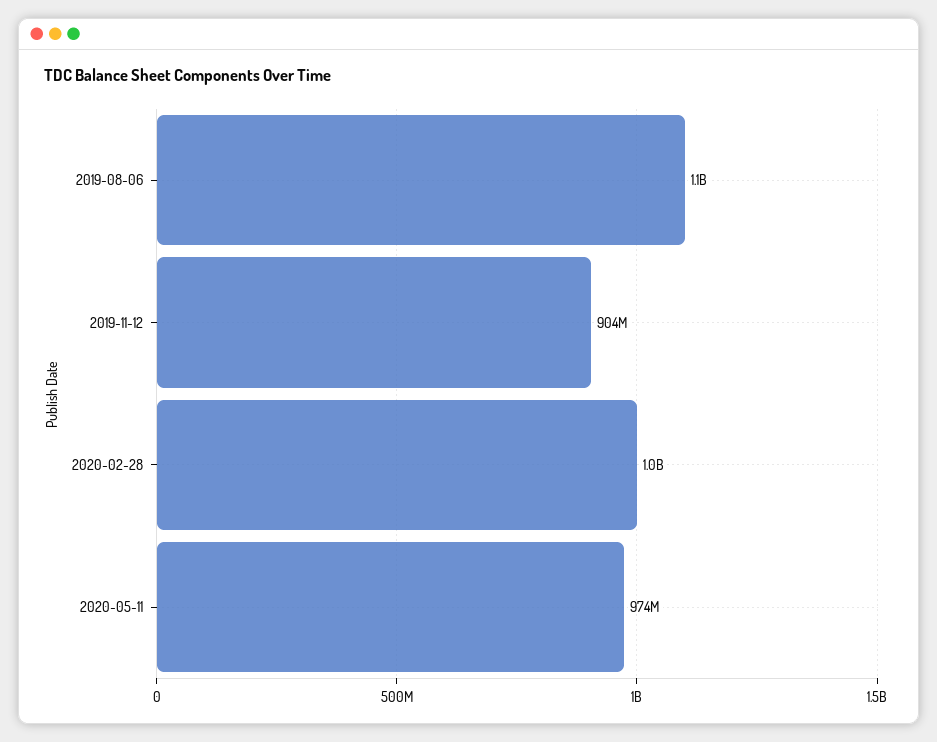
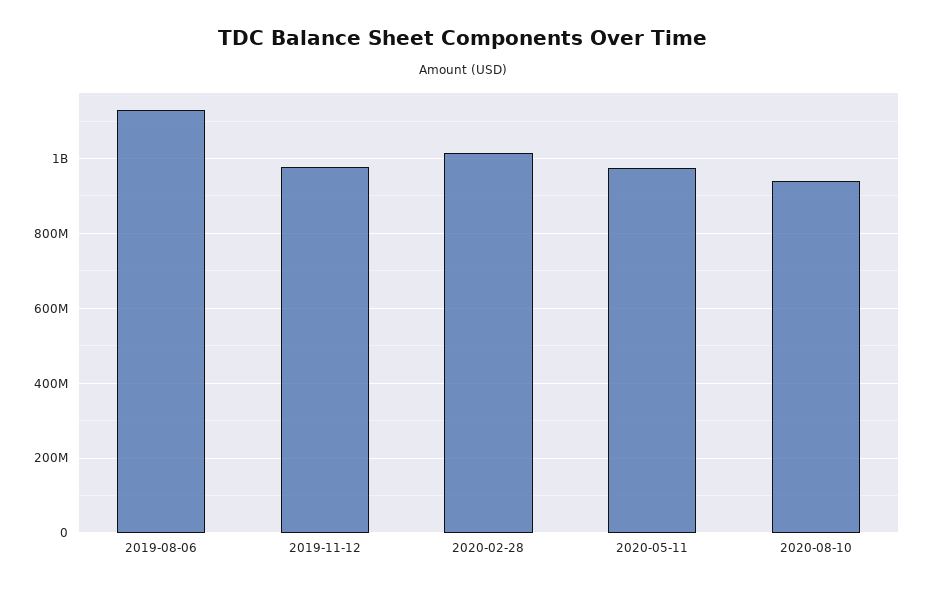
2019-11-12: 904000000 -> 980000000
2020-08-10: none -> 940000000

